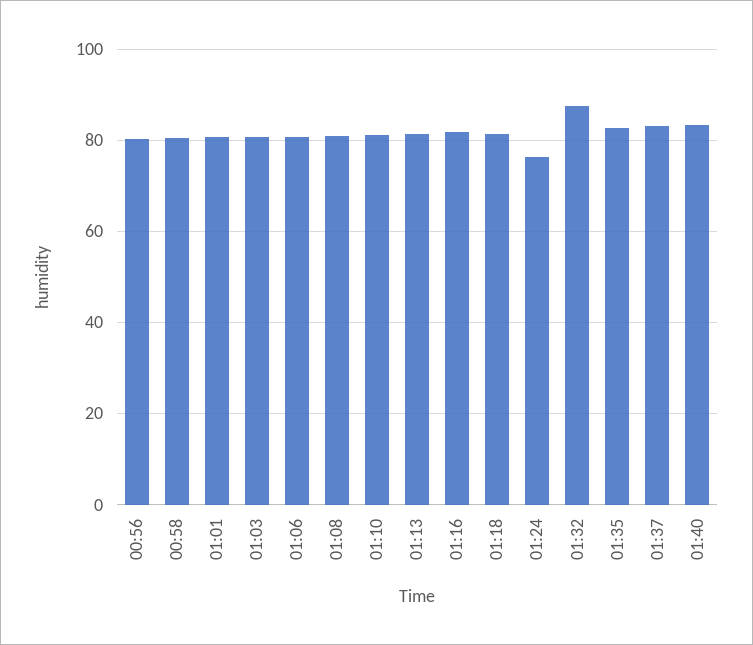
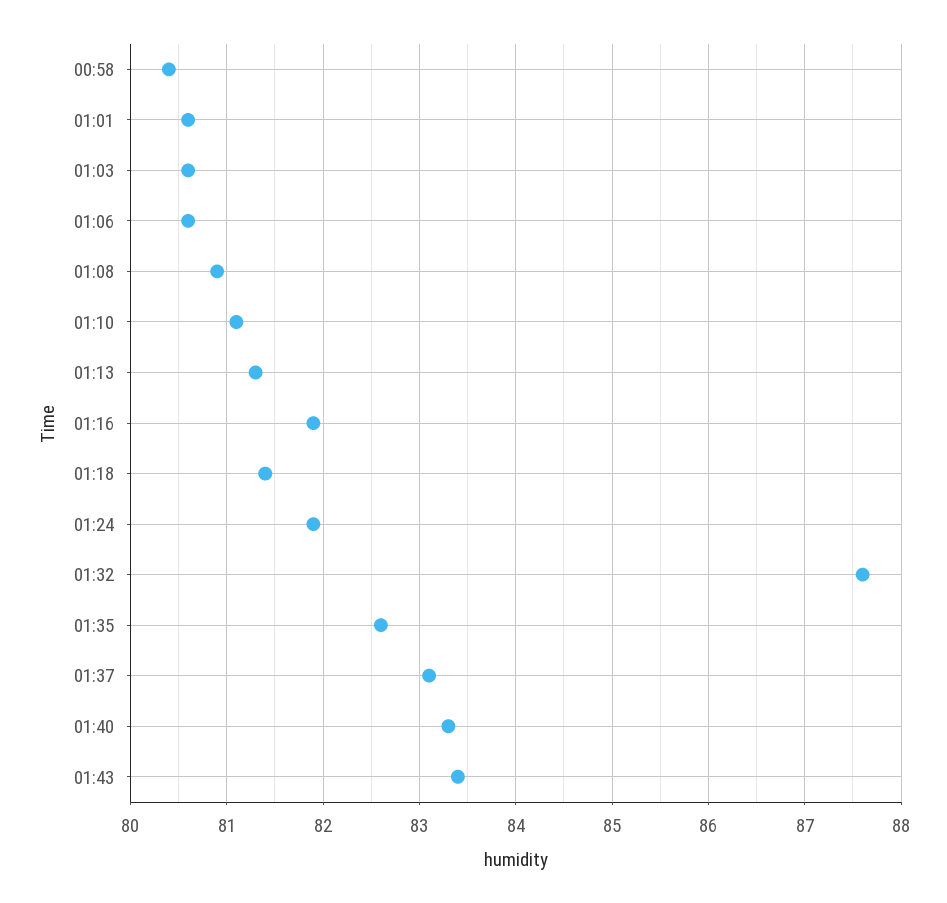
00:56: 80 -> none
01:24: 76 -> 81.9
01:43: none -> 83.4

